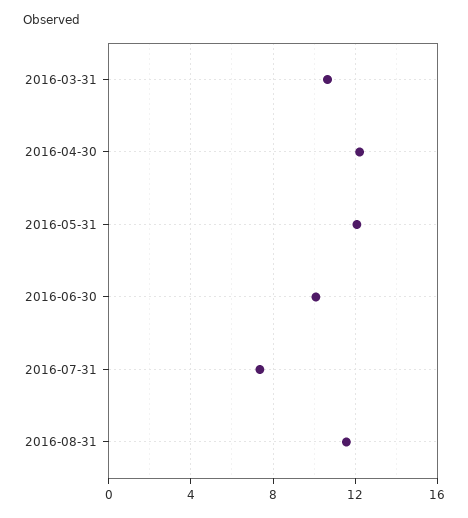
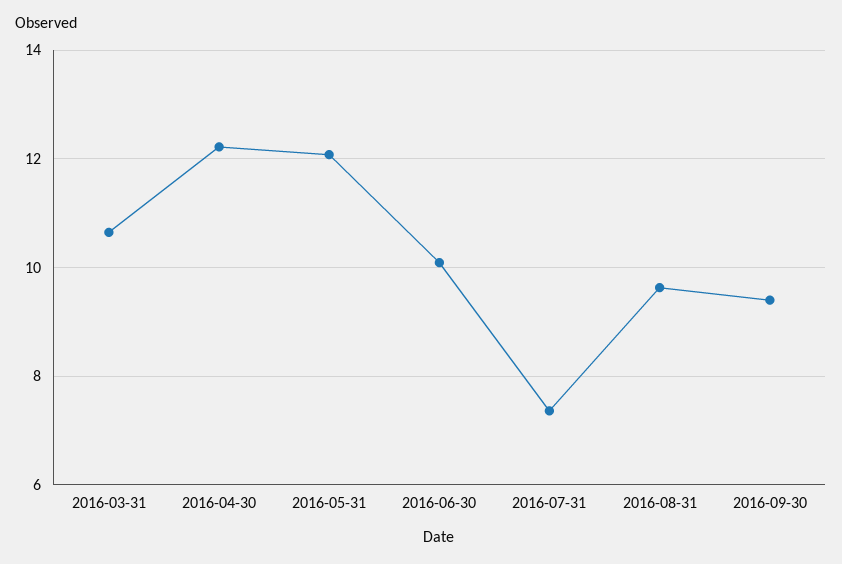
2016-08-31: 11.5 -> 9.6
2016-09-30: none -> 9.4

